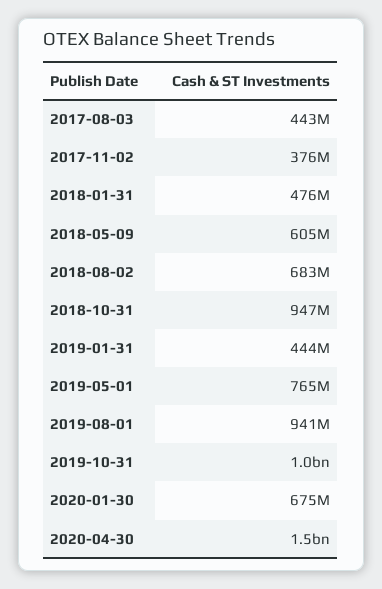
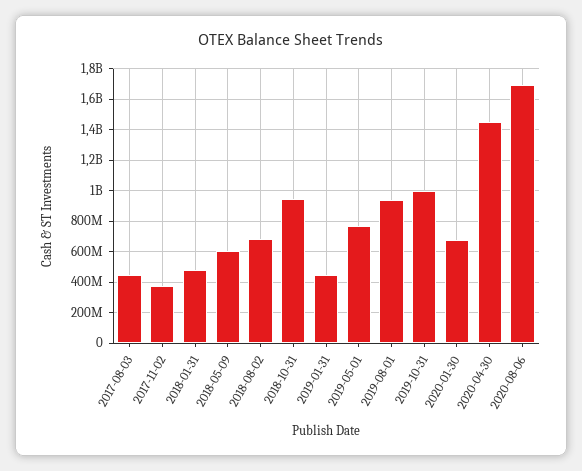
2020-08-06: none -> 1700000000

